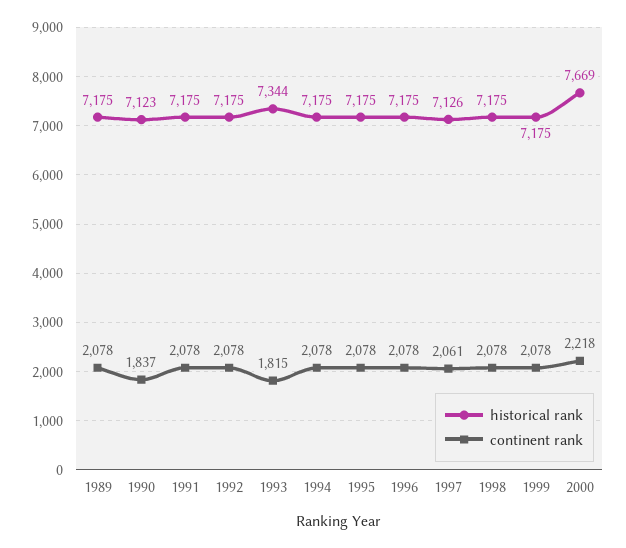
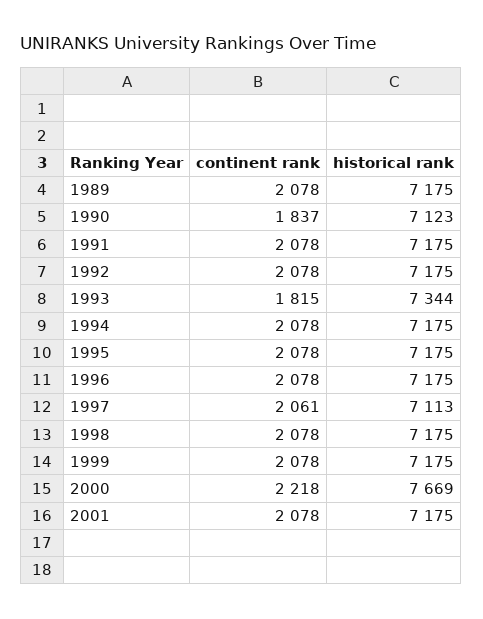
historical rank, 1997: 7126 -> 7113
continent rank, 2001: none -> 2078
historical rank, 2001: none -> 7175

